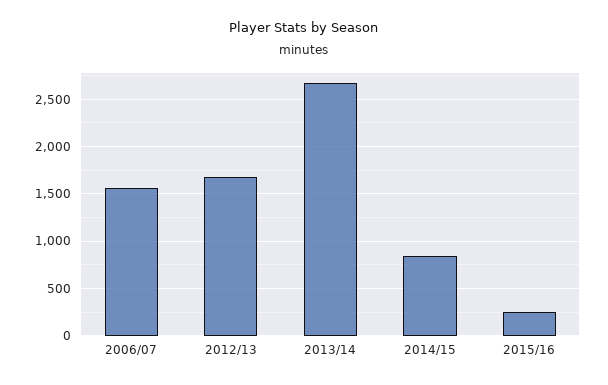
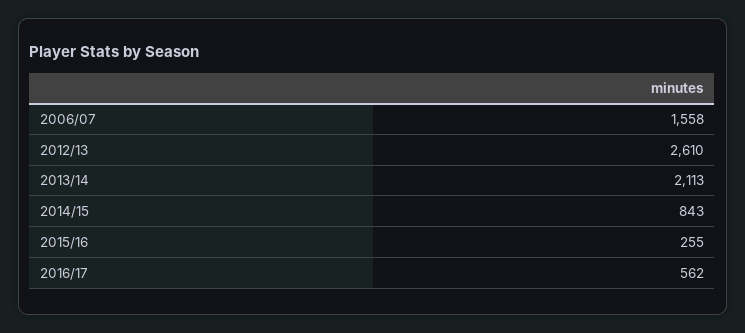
2012/13: 1700 -> 2610
2013/14: 2700 -> 2113
2016/17: none -> 562

